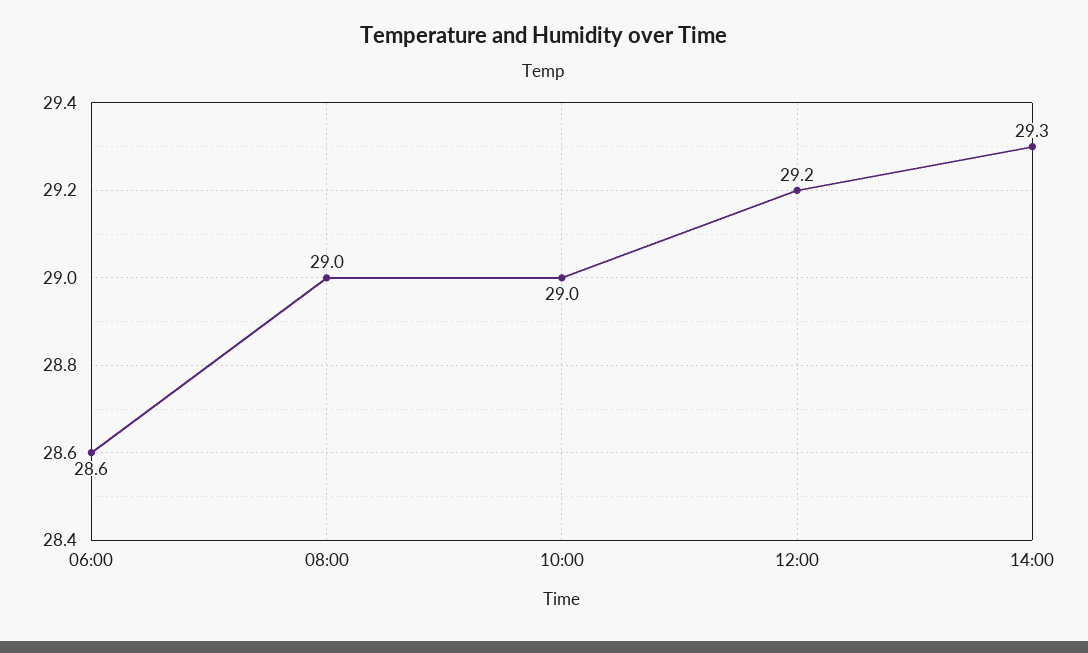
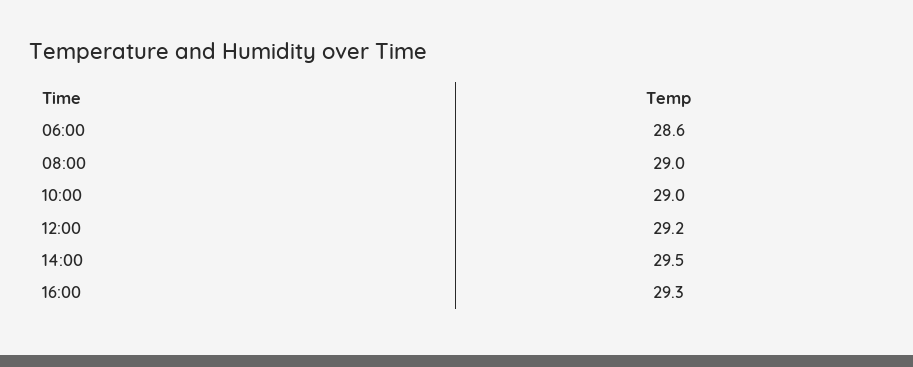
14:00: 29.3 -> 29.5
16:00: none -> 29.3

